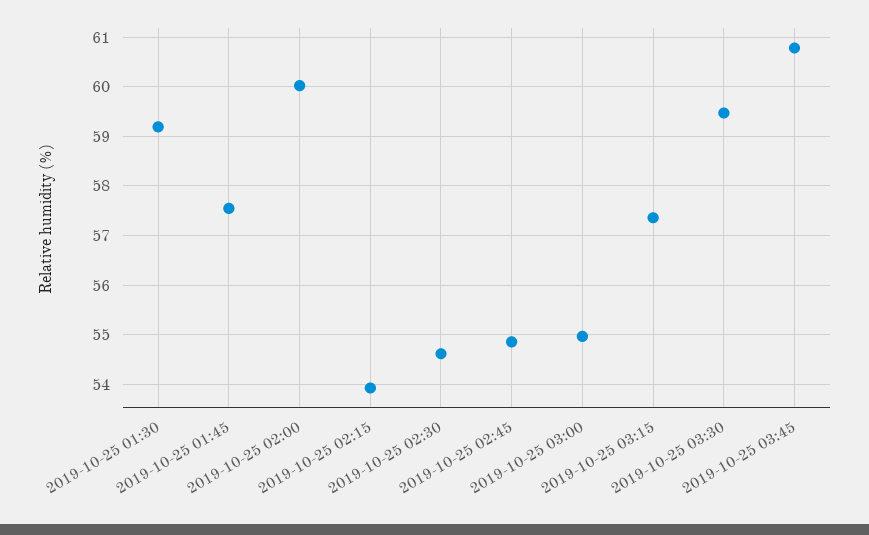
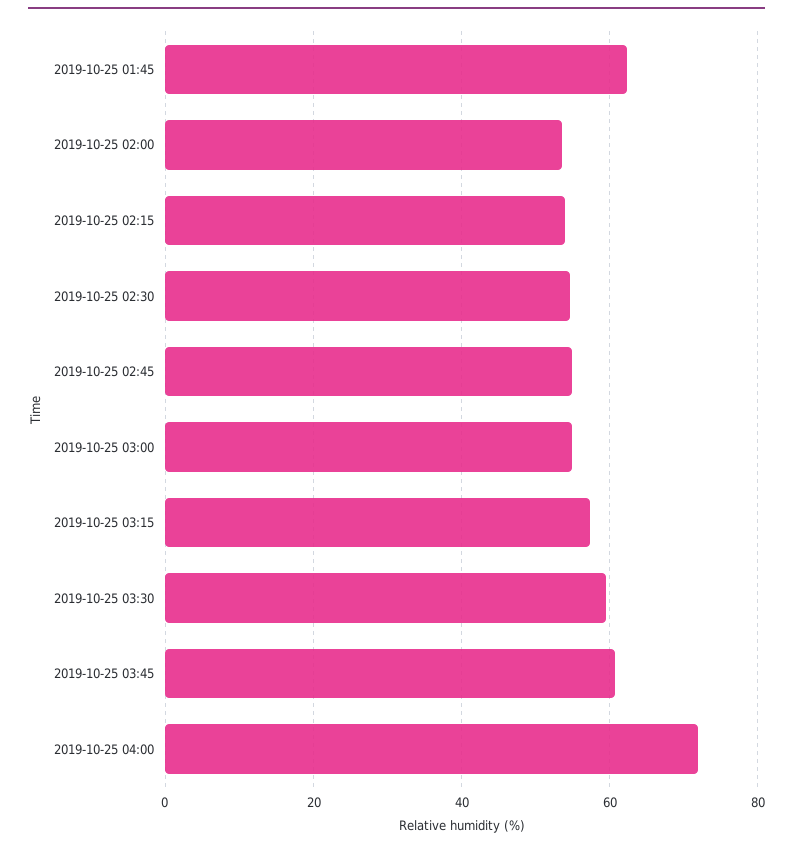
2019-10-25 01:30: 59.2 -> none
2019-10-25 01:45: 57.6 -> 62
2019-10-25 02:00: 60 -> 54
2019-10-25 04:00: none -> 72

